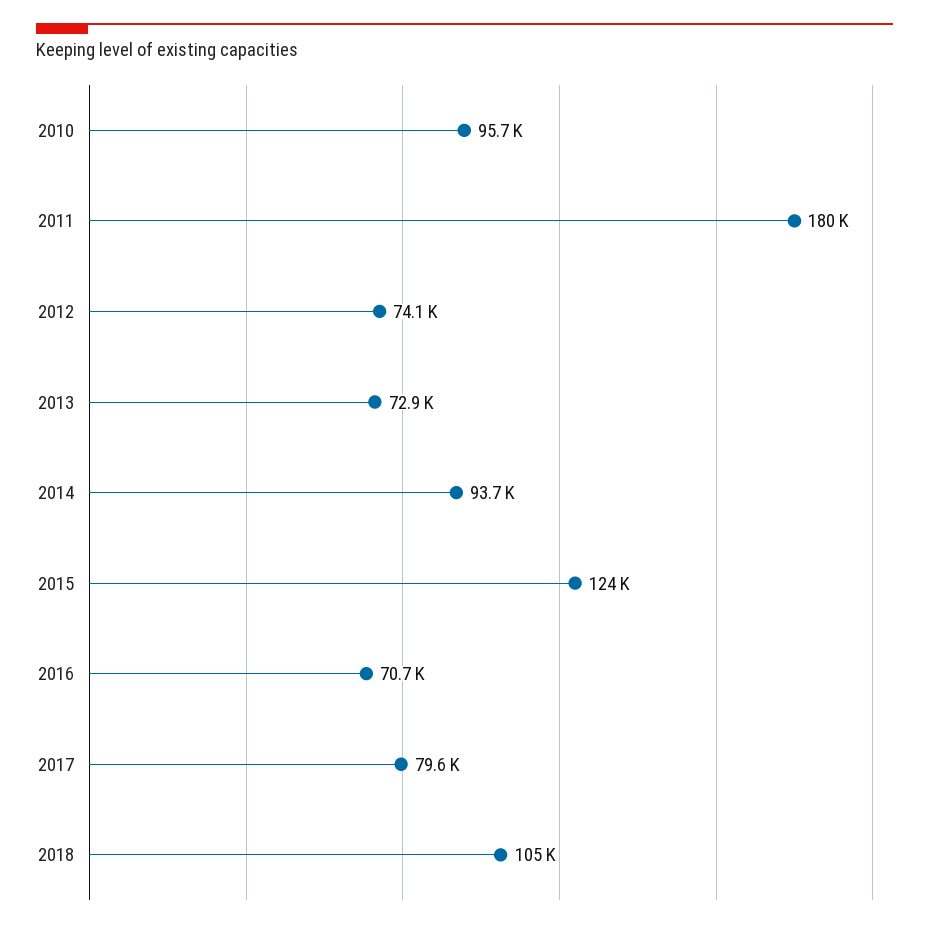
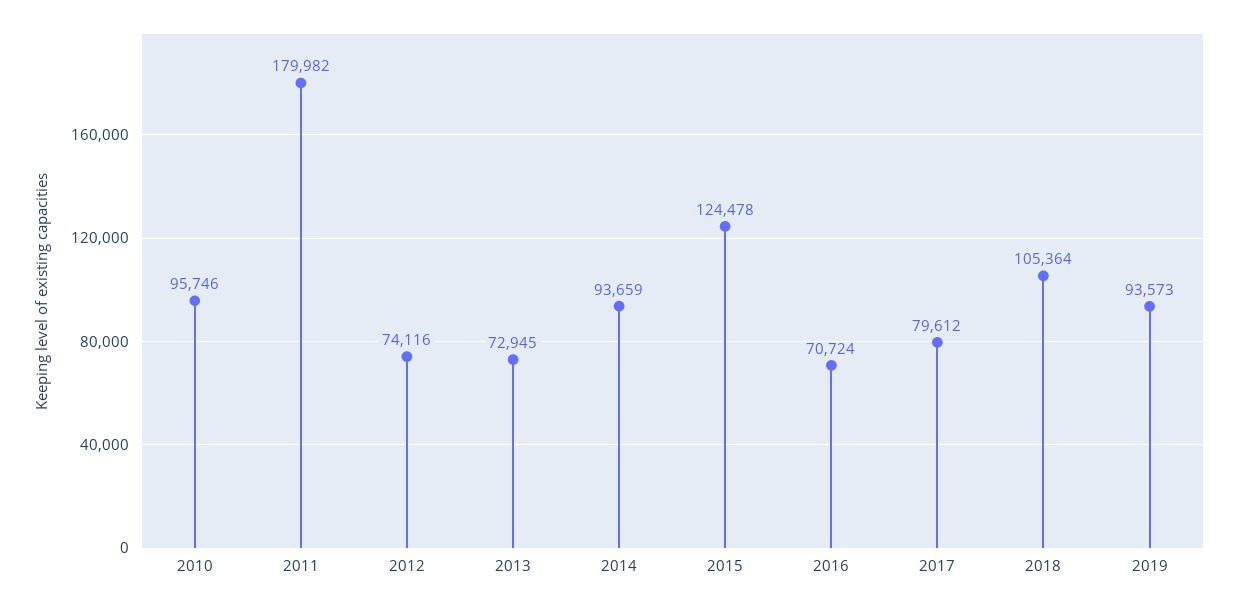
2019: none -> 93573

